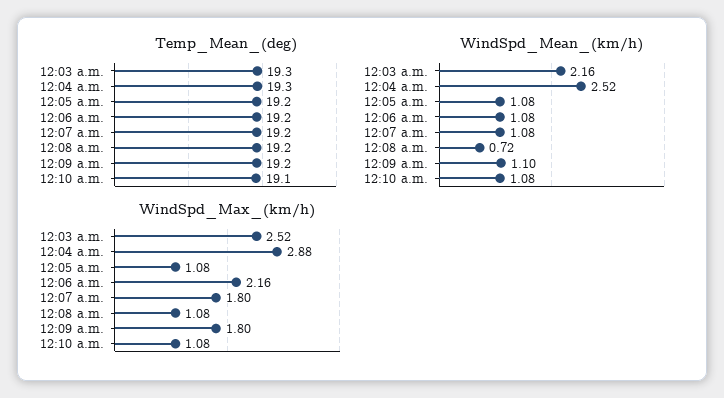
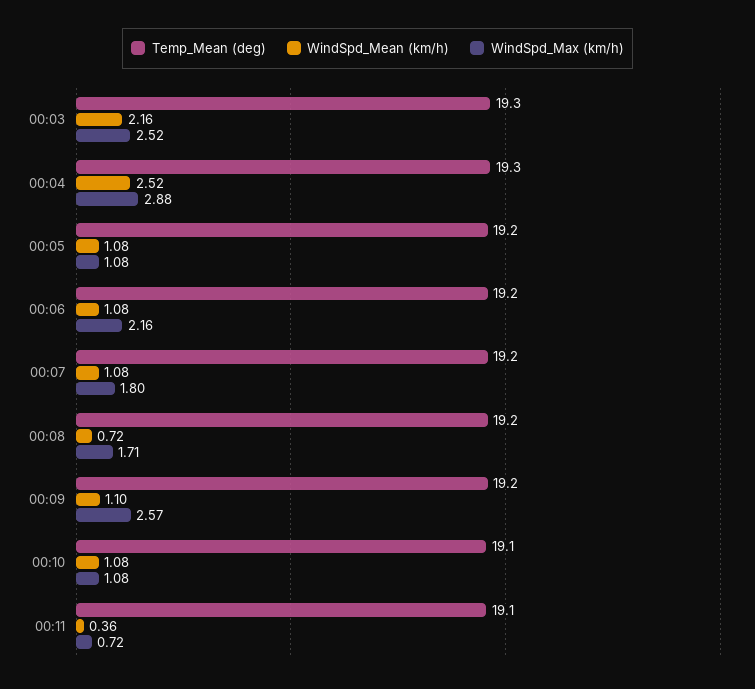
WindSpd_Max_(km/h), 12:08 a.m.: 1.08 -> 1.71
WindSpd_Max_(km/h), 12:09 a.m.: 1.8 -> 2.57
Temp_Mean_(deg), 00:11: none -> 19.1
WindSpd_Mean_(km/h), 00:11: none -> 0.36
WindSpd_Max_(km/h), 00:11: none -> 0.72

